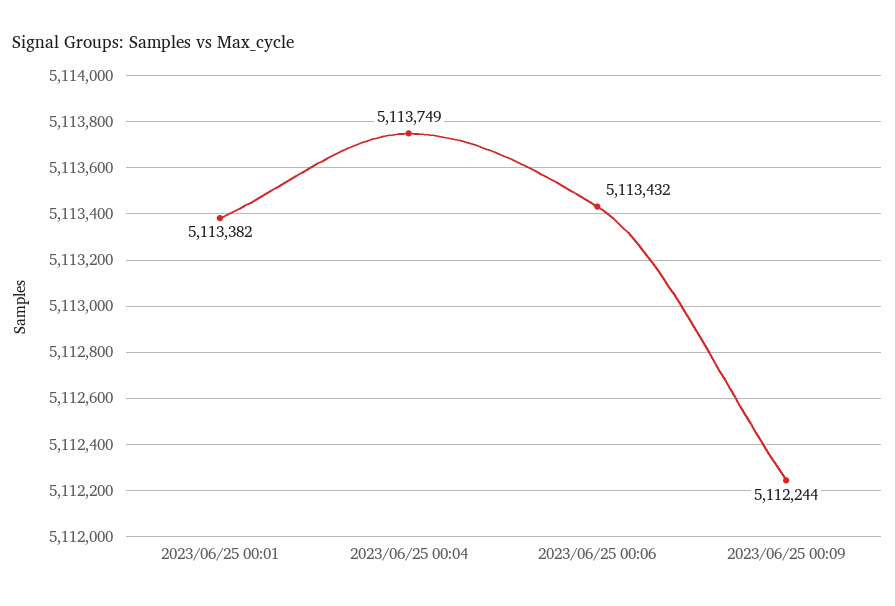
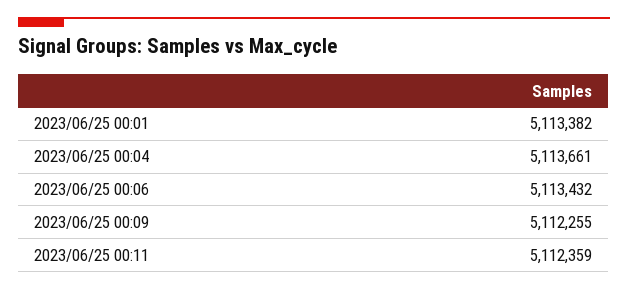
2023/06/25 00:04: 5113749 -> 5113661
2023/06/25 00:09: 5112244 -> 5112255
2023/06/25 00:11: none -> 5112359

